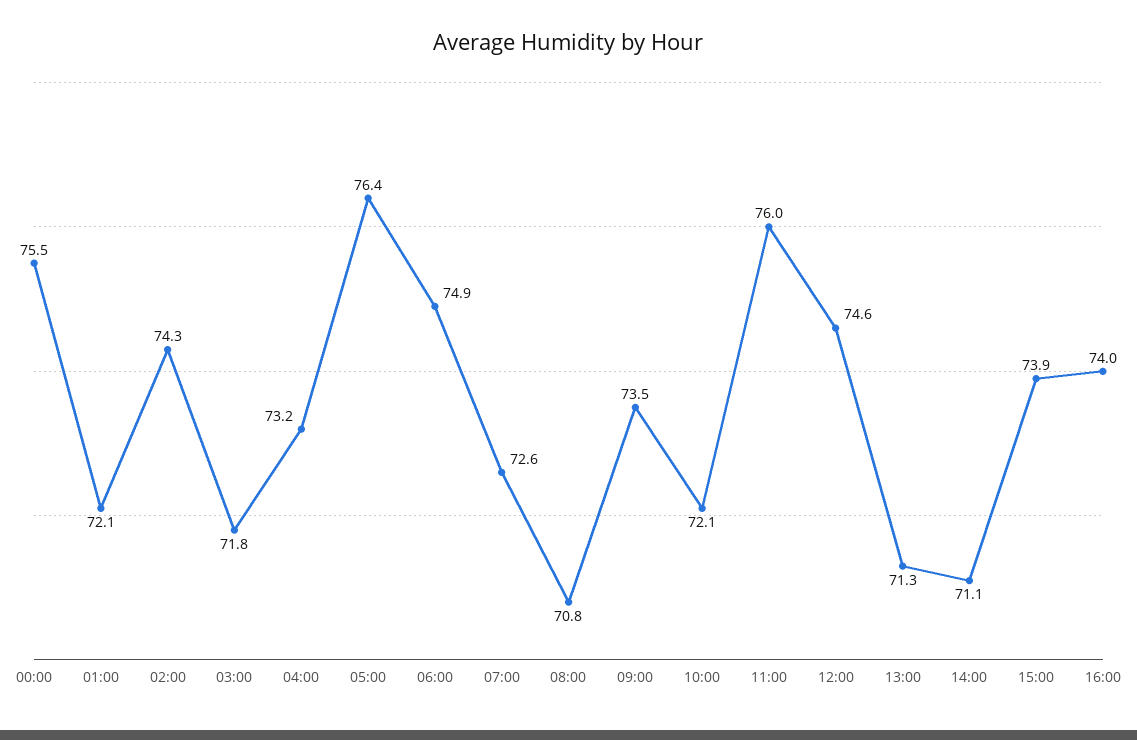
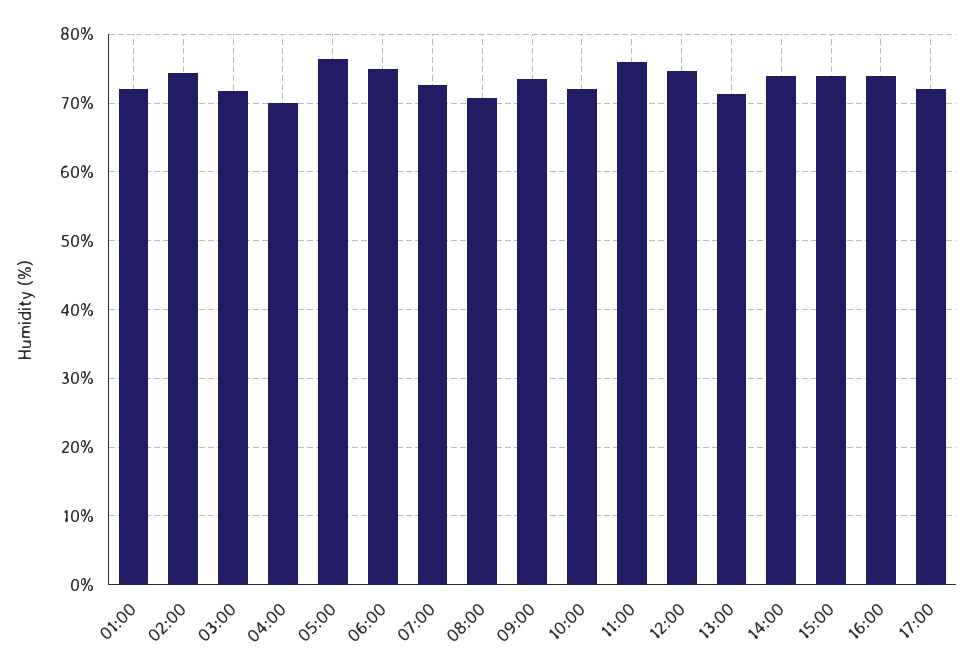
00:00: 75.5 -> none
04:00: 73.2 -> 70
14:00: 71.1 -> 74
17:00: none -> 72

